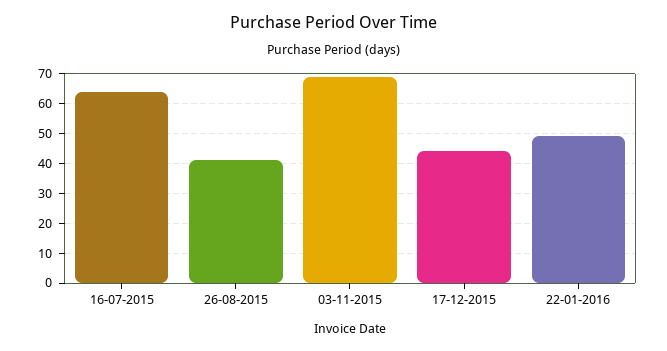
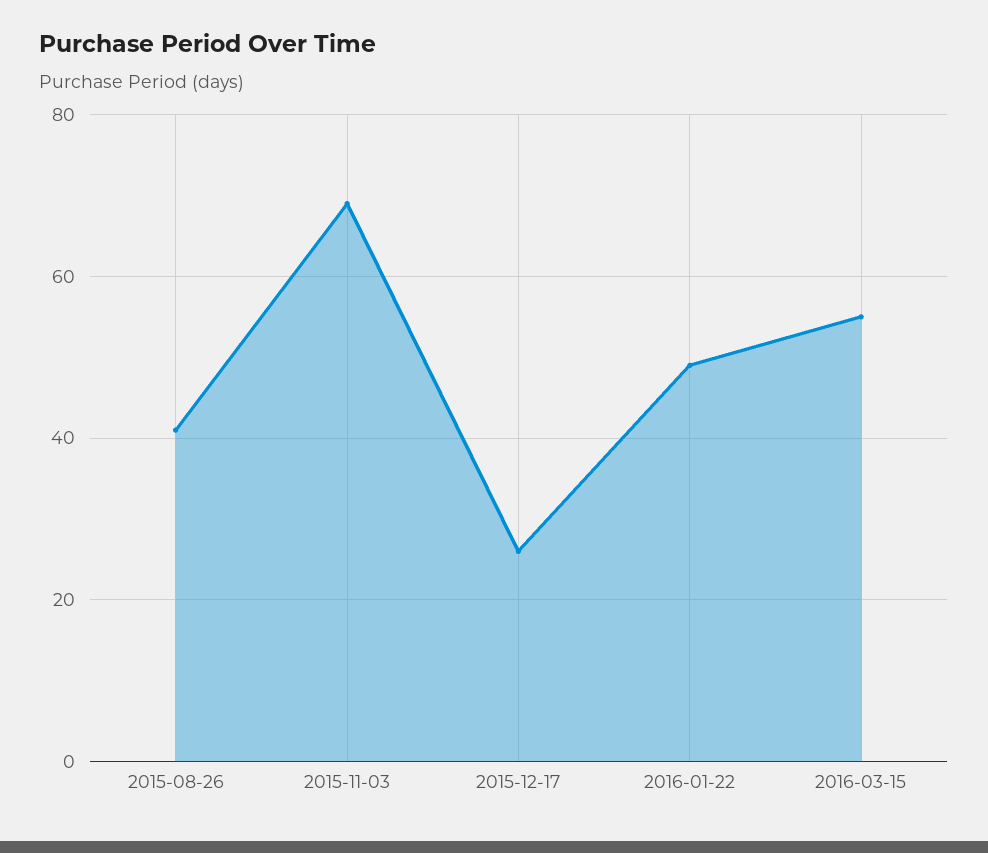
16-07-2015: 65 -> none
17-12-2015: 45 -> 25
2016-03-15: none -> 55

